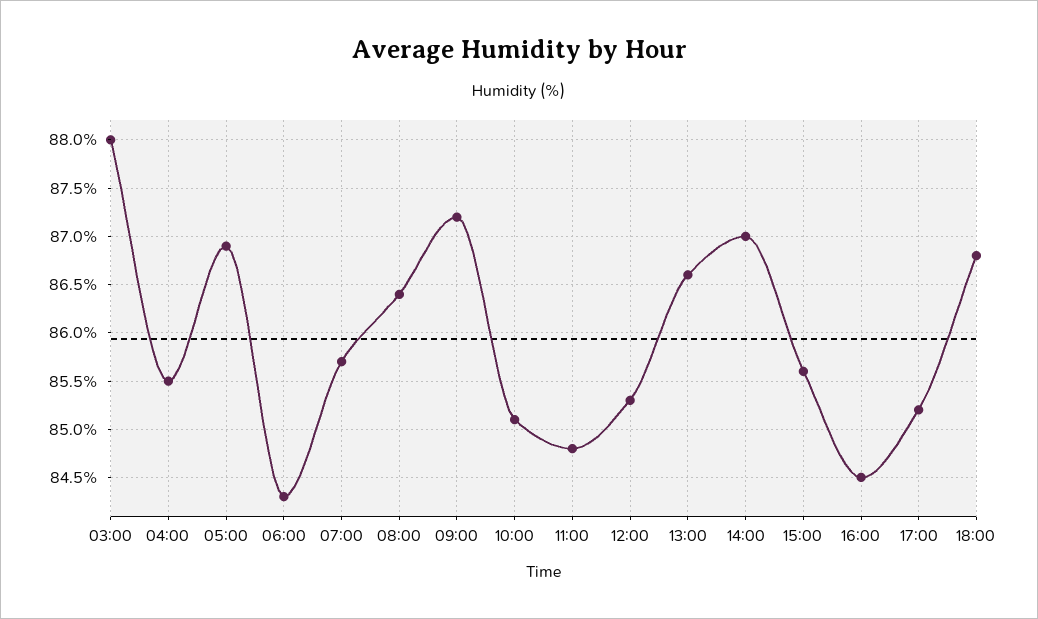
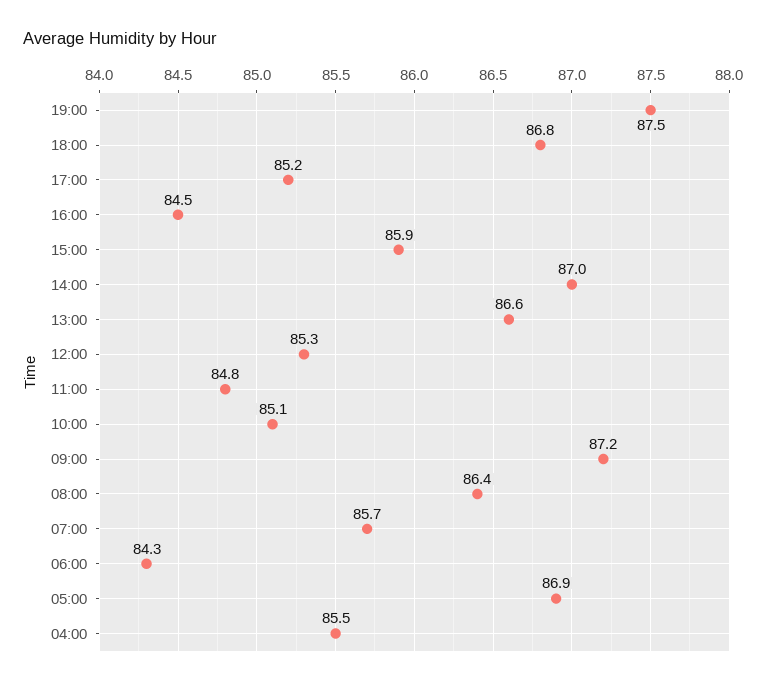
03:00: 88 -> none
15:00: 85.6 -> 85.9
19:00: none -> 87.5

